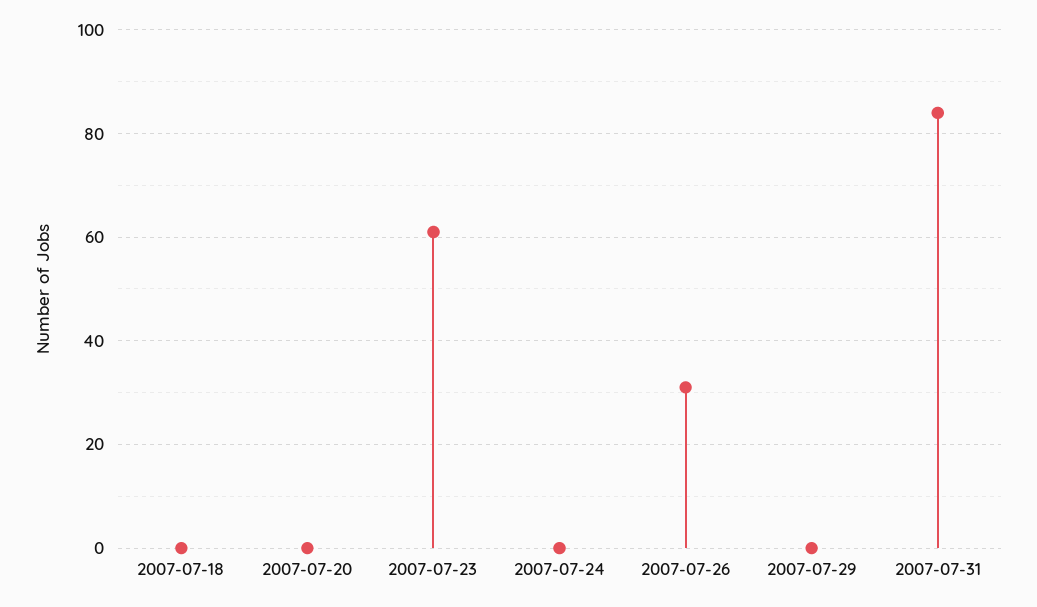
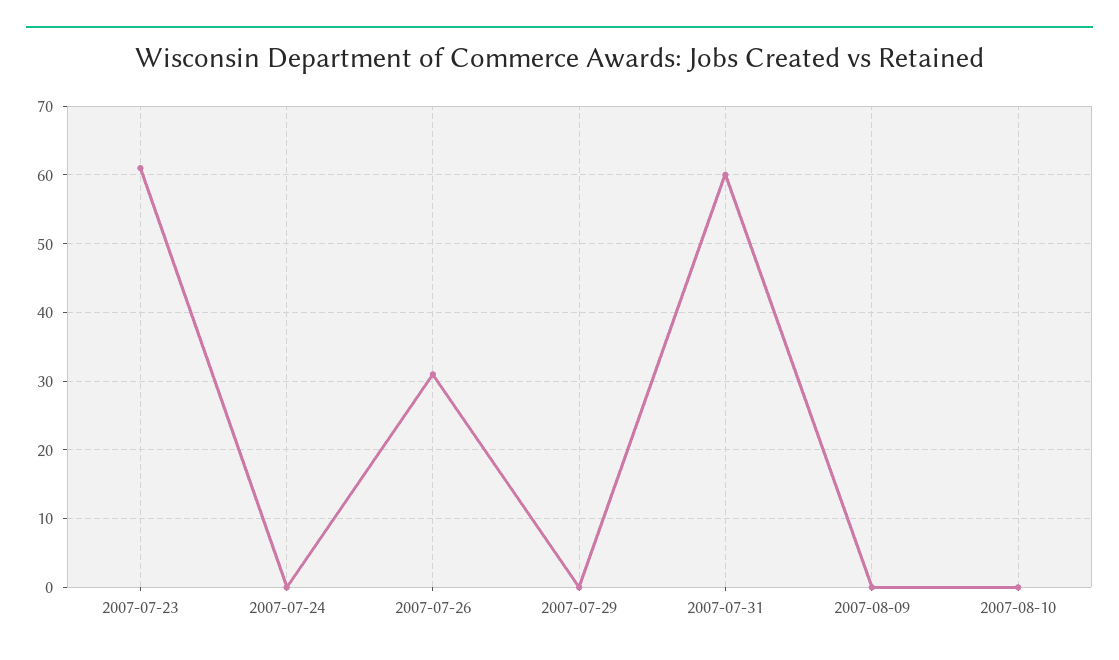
2007-07-18: 0 -> none
2007-07-20: 0 -> none
2007-07-31: 85 -> 60
2007-08-09: none -> 0
2007-08-10: none -> 0

